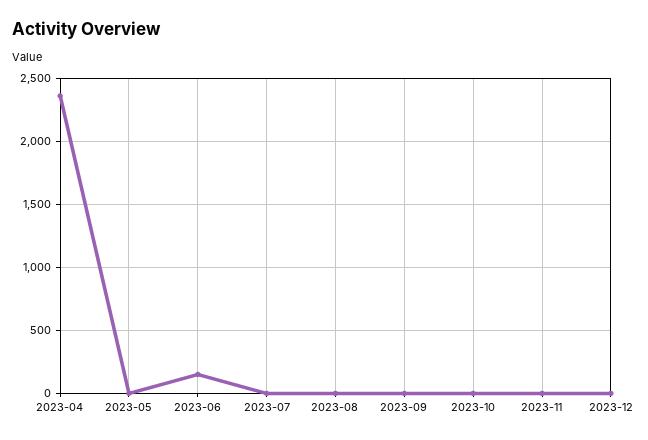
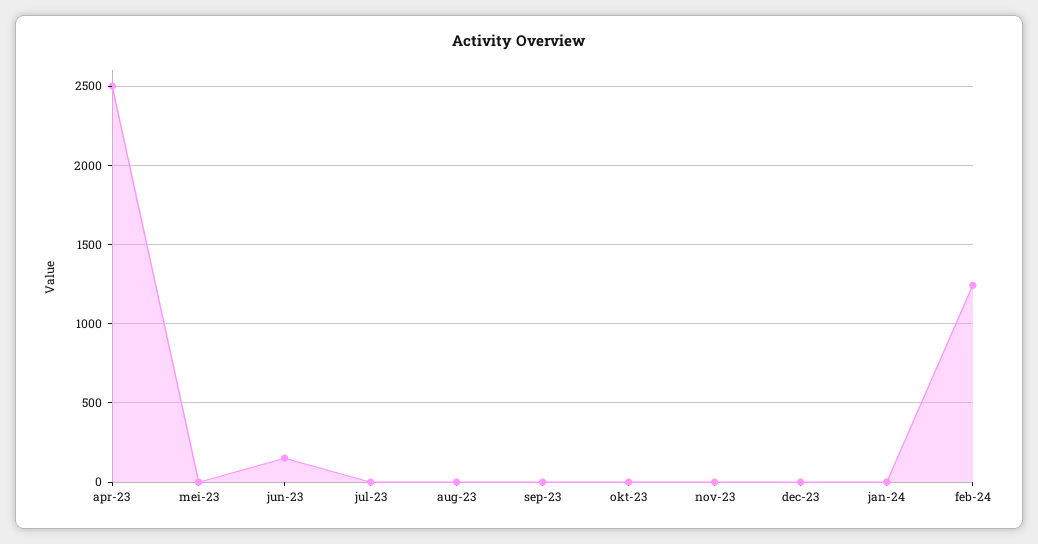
2023-04: 2350 -> 2500
jan-24: none -> 0
feb-24: none -> 1250

